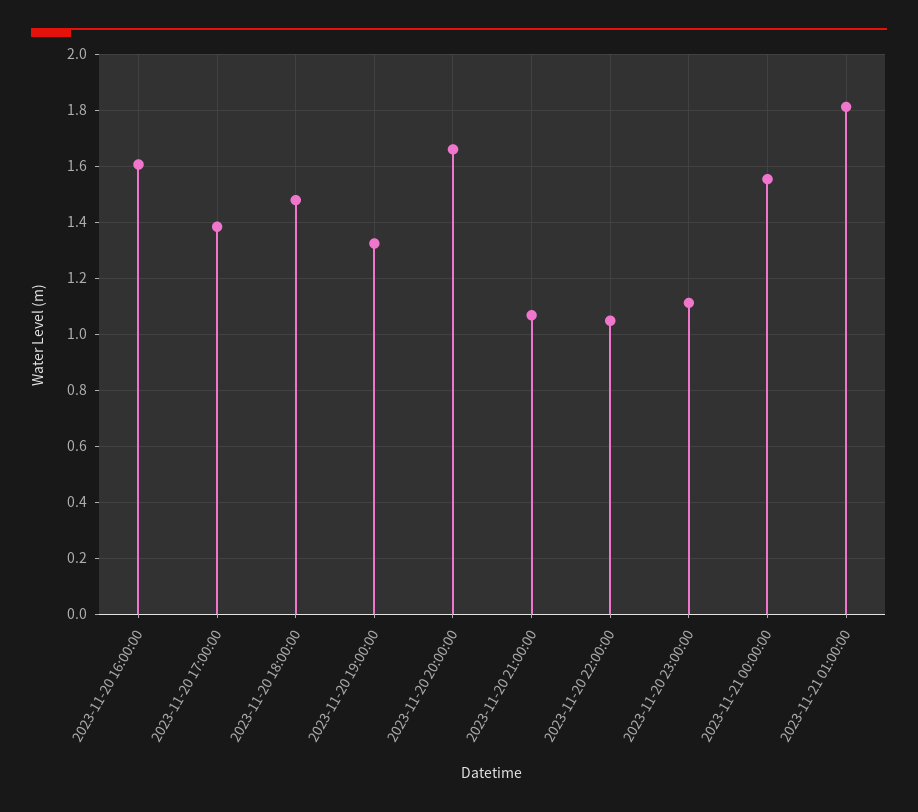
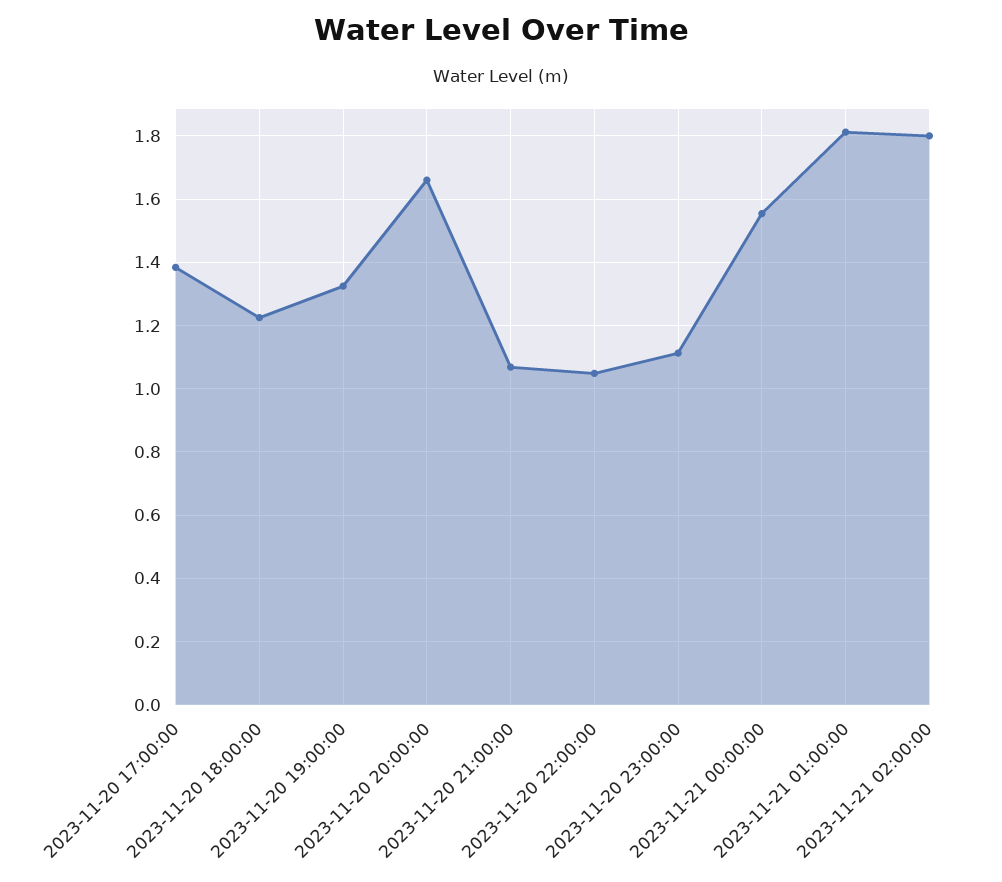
2023-11-20 16:00:00: 1.6 -> none
2023-11-20 18:00:00: 1.475 -> 1.22
2023-11-21 02:00:00: none -> 1.8

